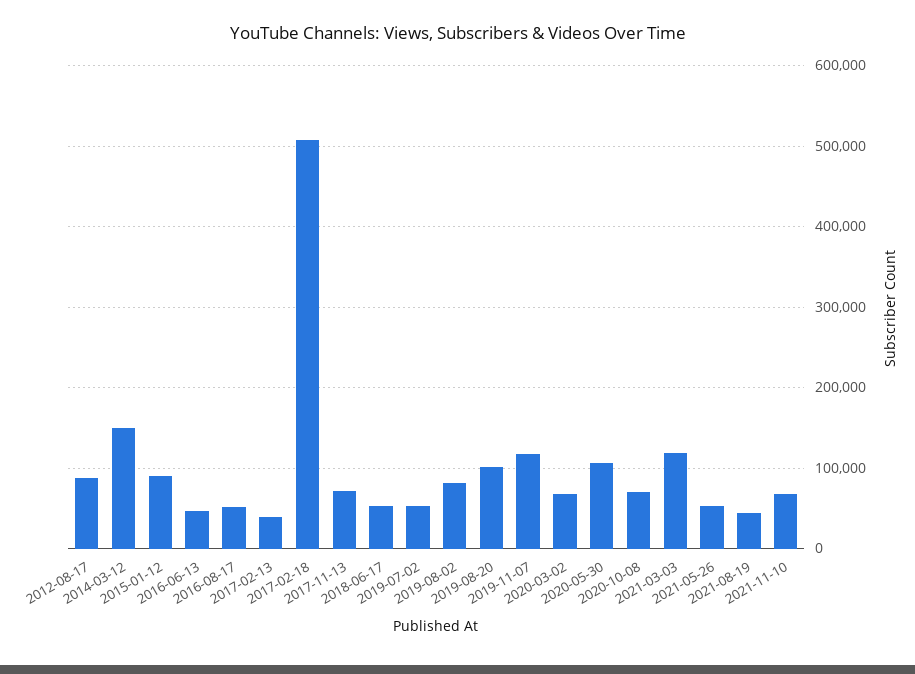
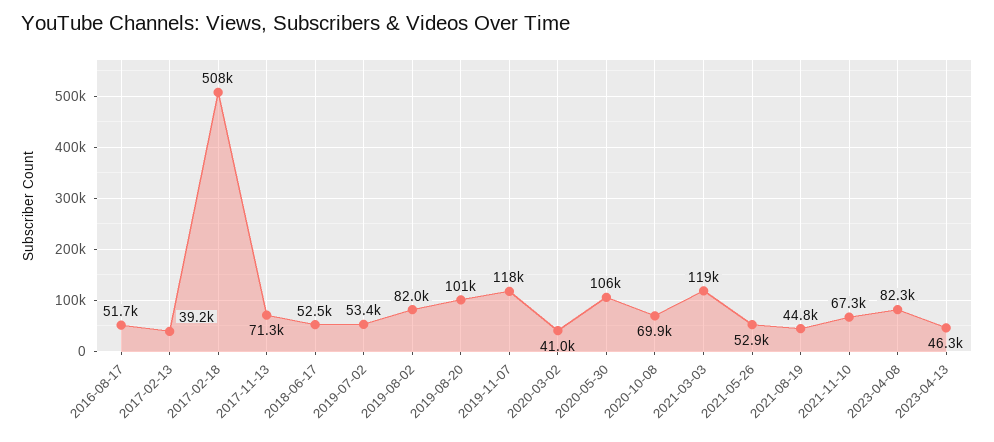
2012-08-17: 90000 -> none
2014-03-12: 150000 -> none
2015-01-12: 90000 -> none
2016-06-13: 50000 -> none
2020-03-02: 70000 -> 41000
2023-04-08: none -> 82300
2023-04-13: none -> 46300

